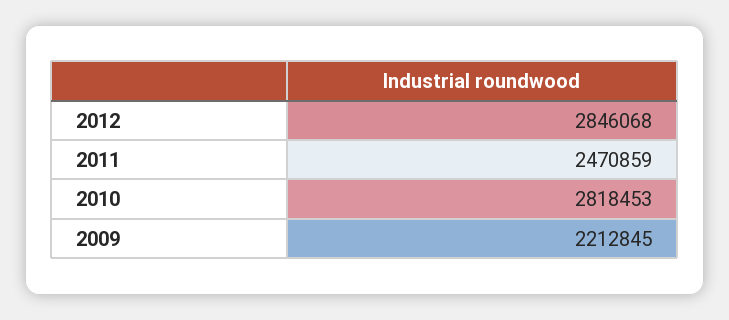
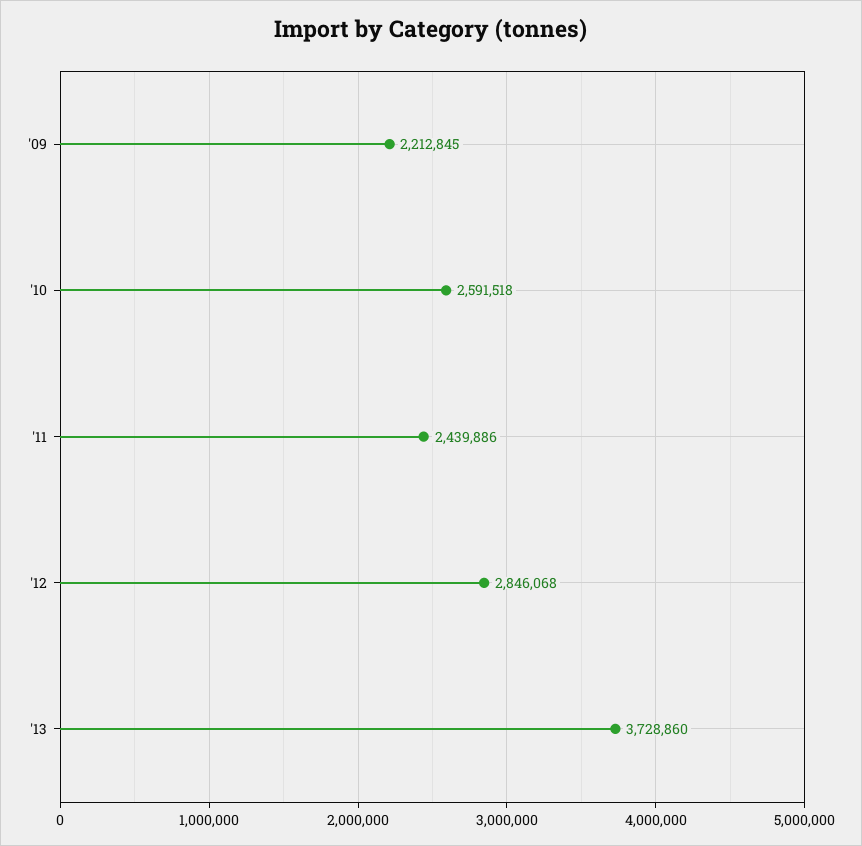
2011: 2470859 -> 2439886
2010: 2818453 -> 2591518
'13: none -> 3728860

